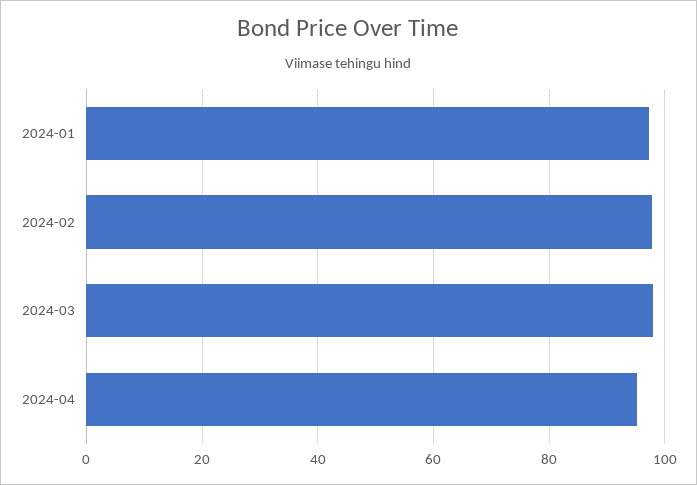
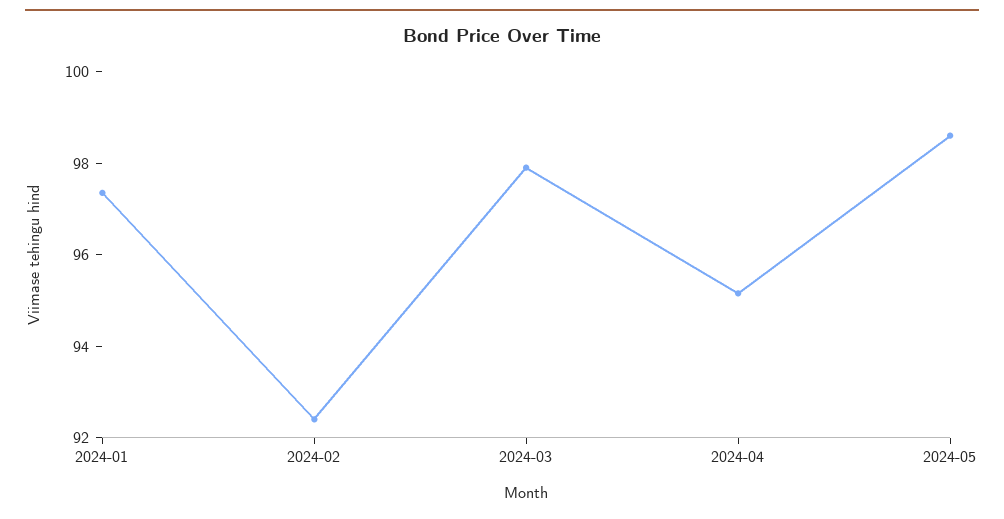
2024-02: 98 -> 92.5
2024-05: none -> 98.5

